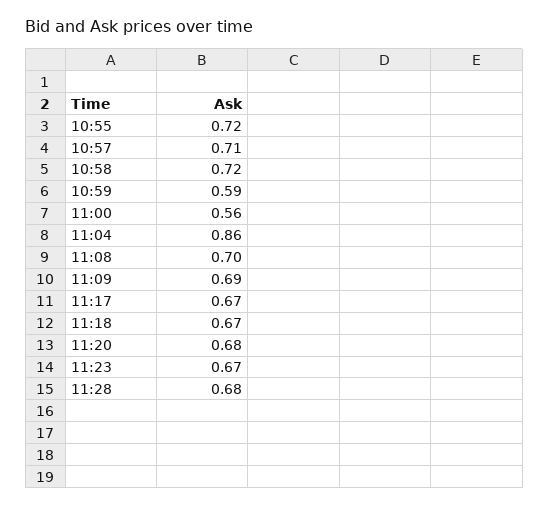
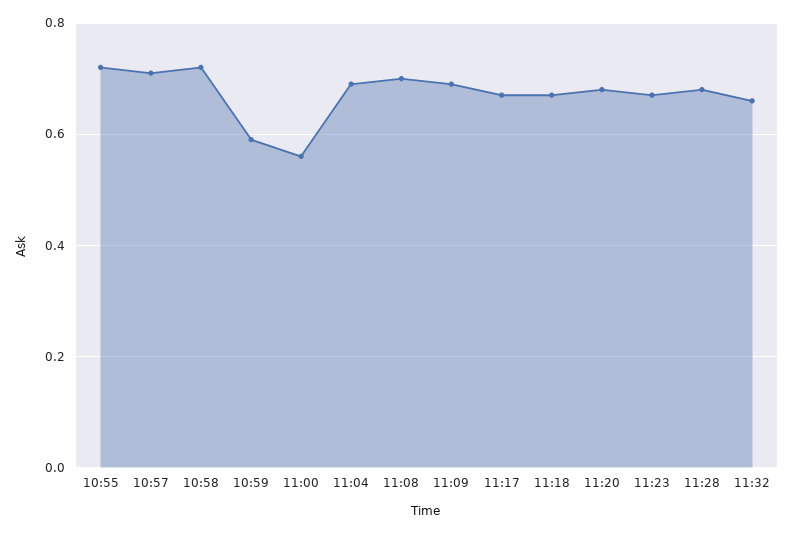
11:04: 0.86 -> 0.7
11:32: none -> 0.65

